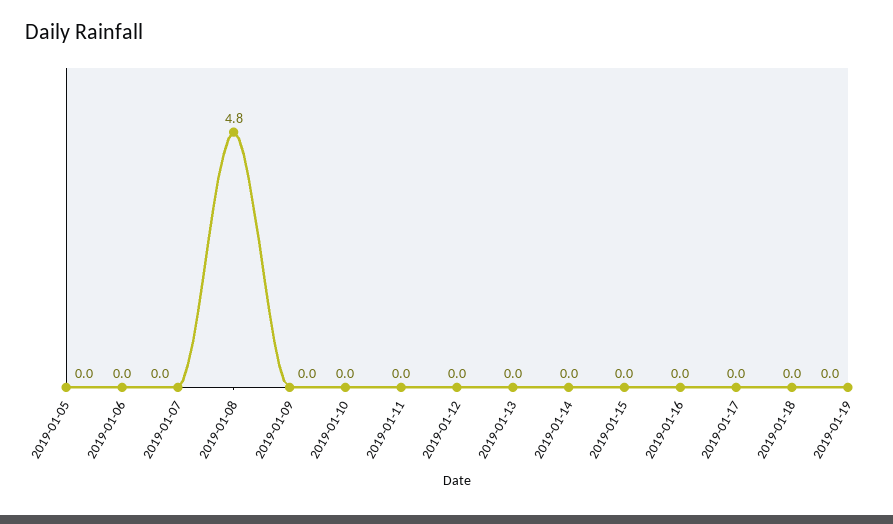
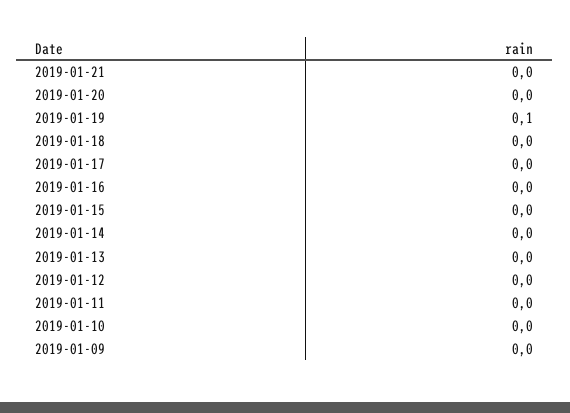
2019-01-05: 0 -> none
2019-01-06: 0 -> none
2019-01-07: 0 -> none
2019-01-08: 4.8 -> none
2019-01-19: 0 -> 0.1
2019-01-21: none -> 0
2019-01-20: none -> 0

